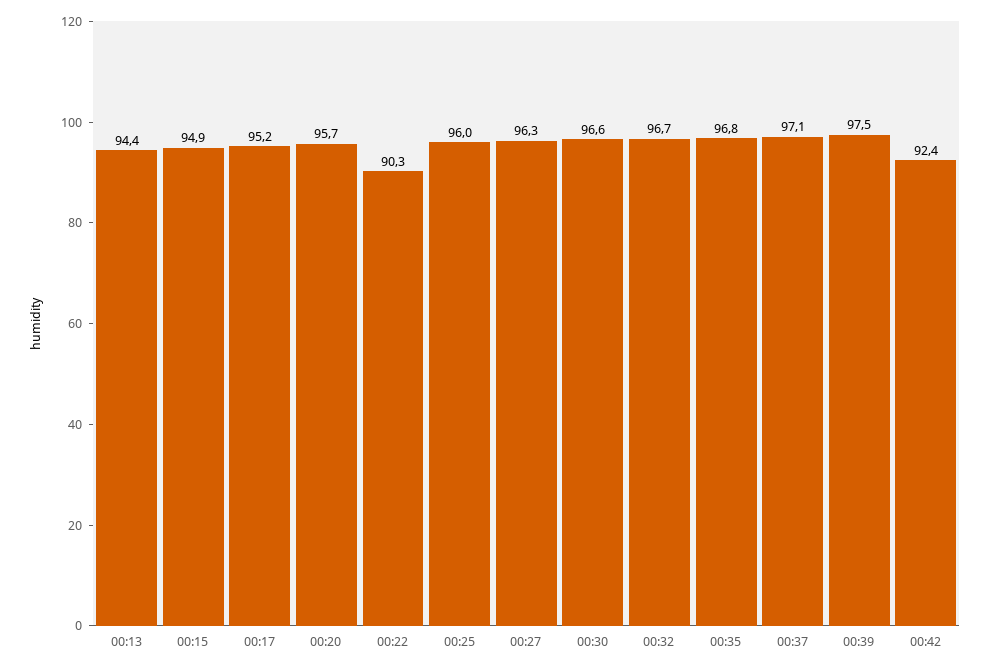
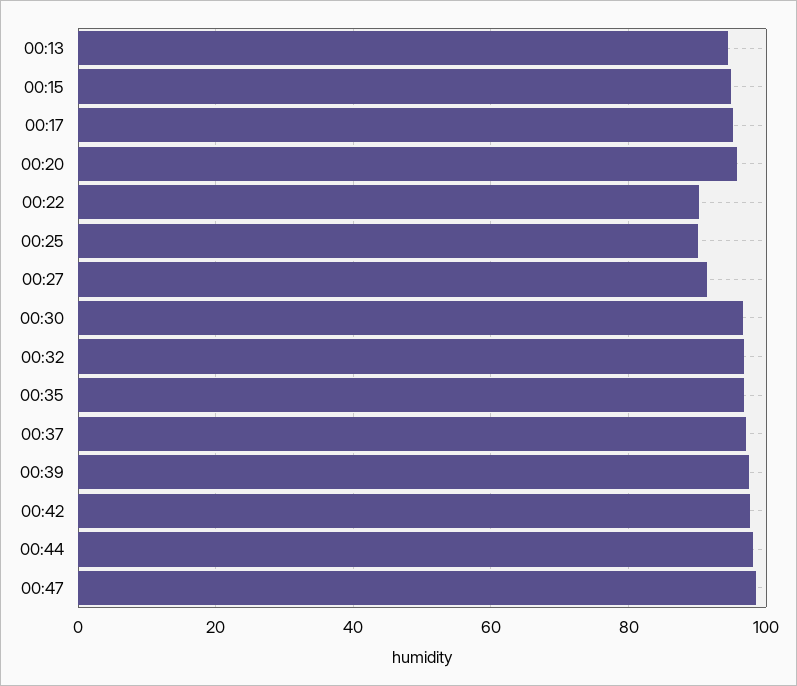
00:25: 96 -> 90
00:27: 96.3 -> 92
00:42: 92.4 -> 98
00:44: none -> 98
00:47: none -> 98

